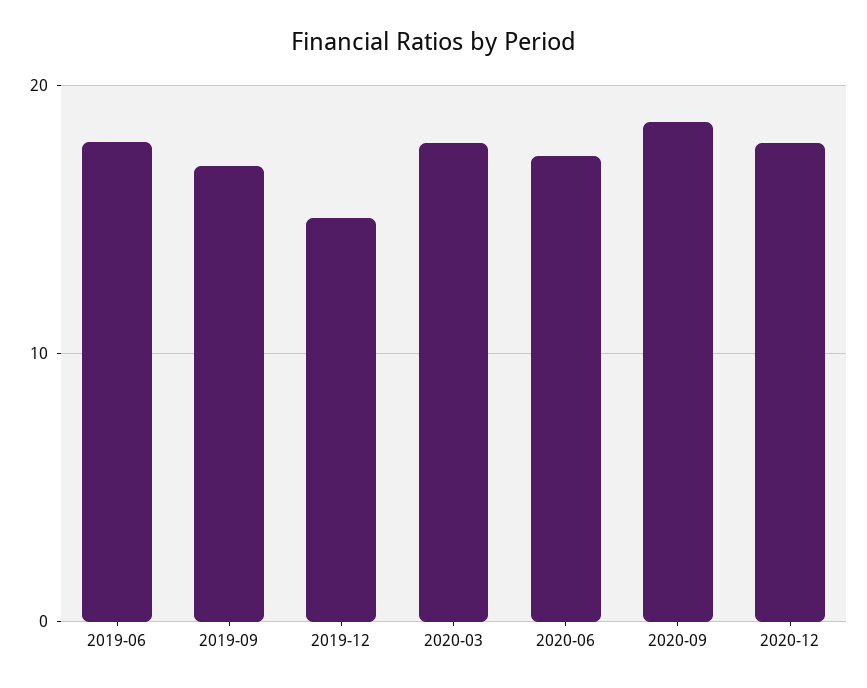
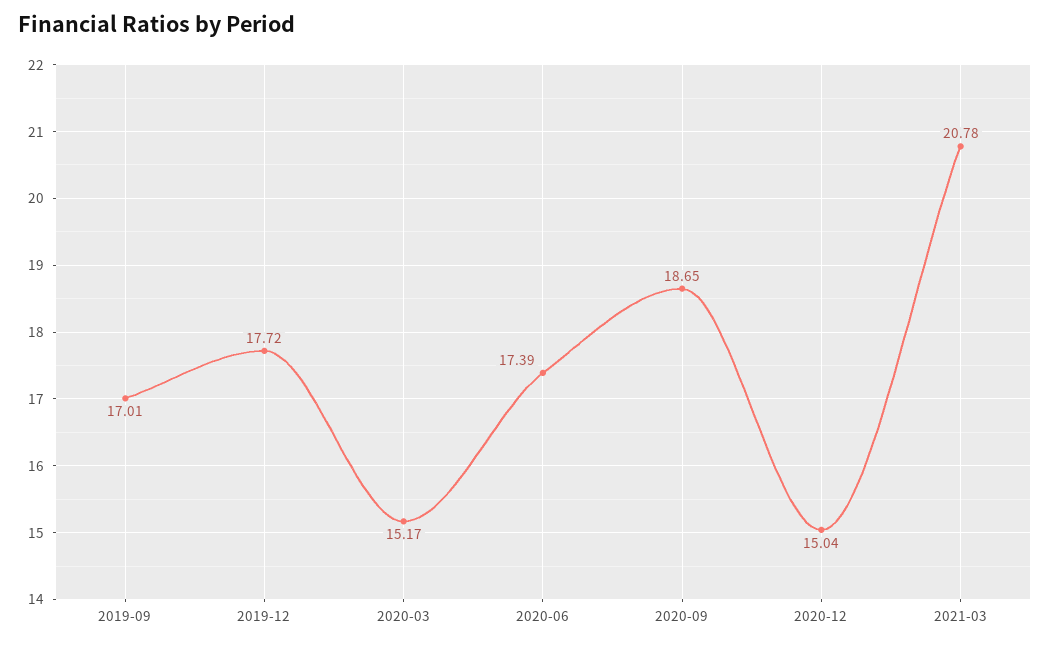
2019-06: 18 -> none
2019-12: 15 -> 17.72
2020-03: 18 -> 15.17
2020-12: 18 -> 15.04
2021-03: none -> 20.78

